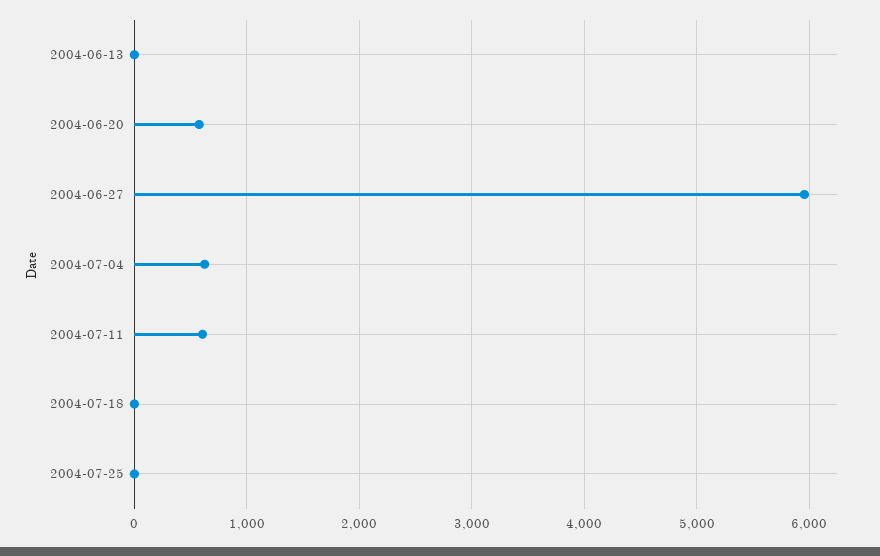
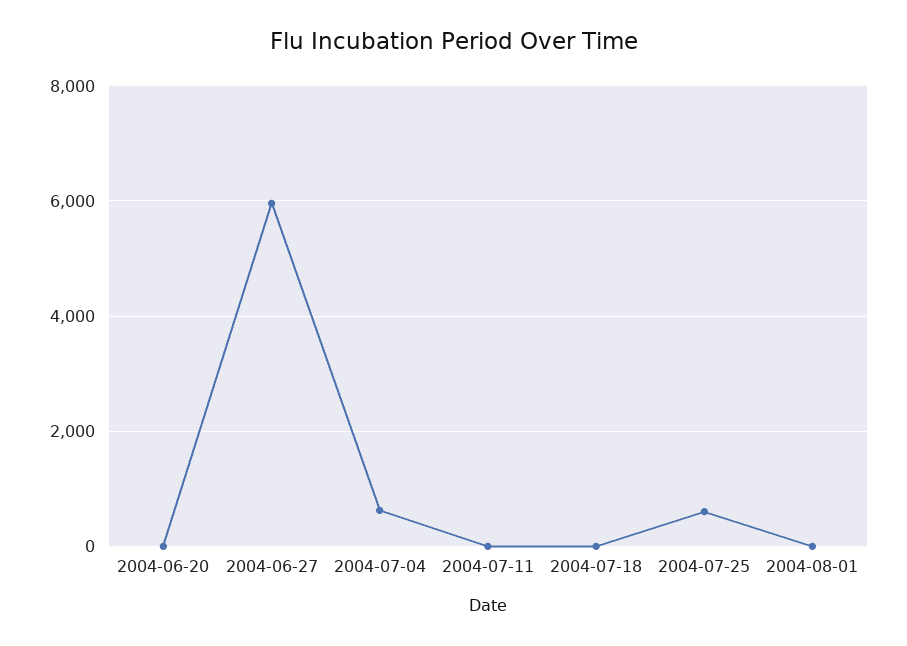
2004-06-13: 0 -> none
2004-06-20: 600 -> 0
2004-07-11: 600 -> 0
2004-07-25: 0 -> 600
2004-08-01: none -> 0

